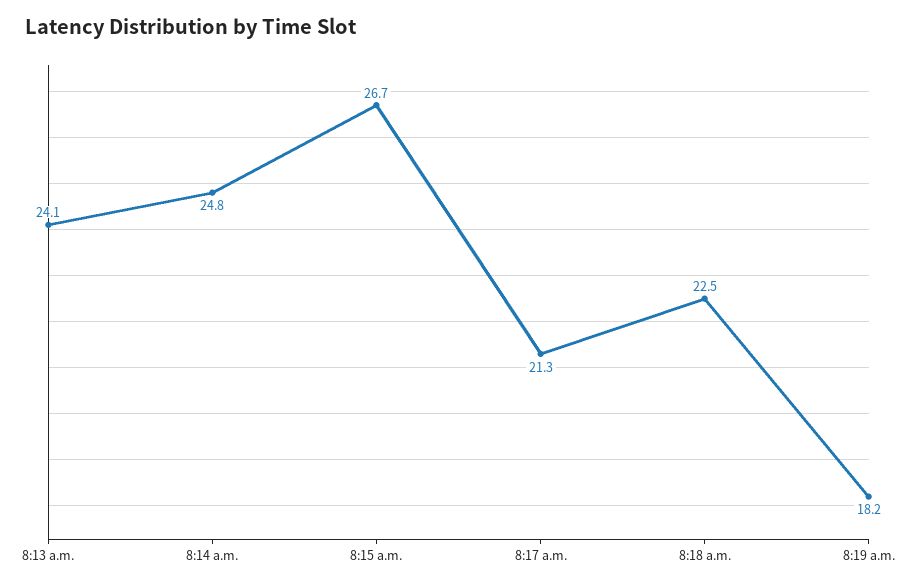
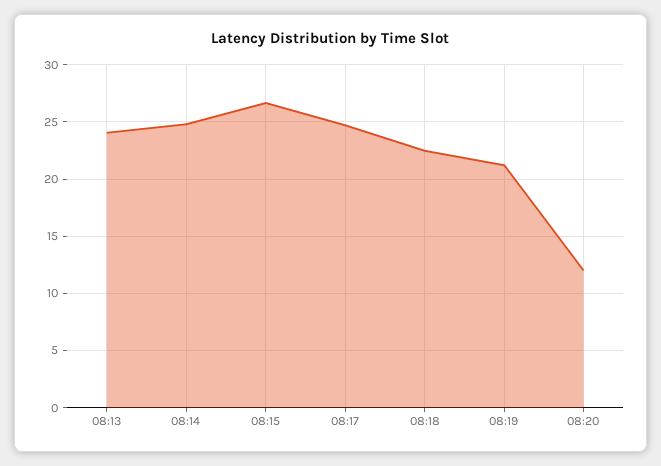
8:17 a.m.: 21.3 -> 25
8:19 a.m.: 18.2 -> 21
08:20: none -> 12

